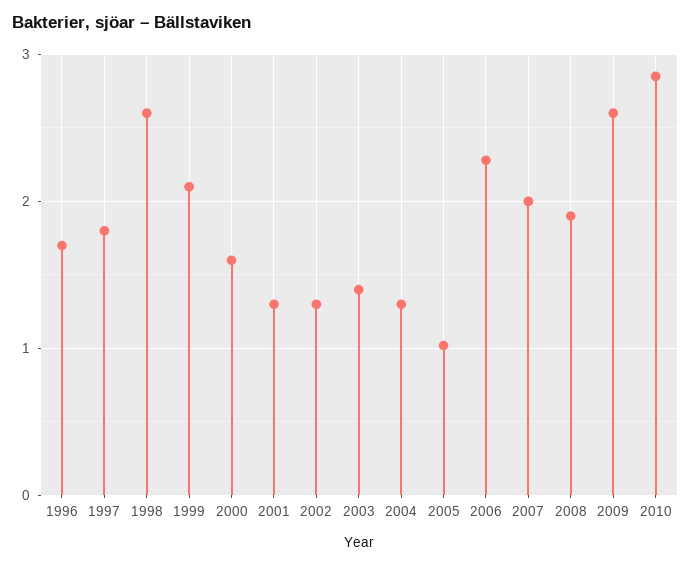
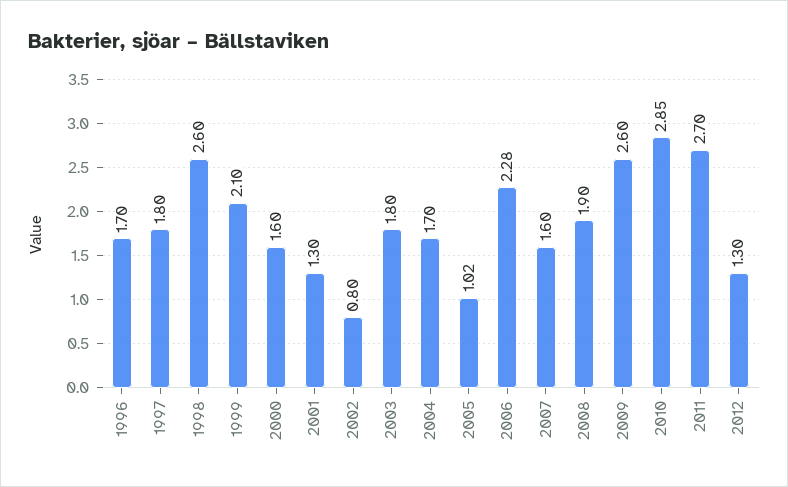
2002: 1.3 -> 0.8
2003: 1.4 -> 1.8
2004: 1.3 -> 1.7
2007: 2 -> 1.6
2011: none -> 2.7
2012: none -> 1.3

